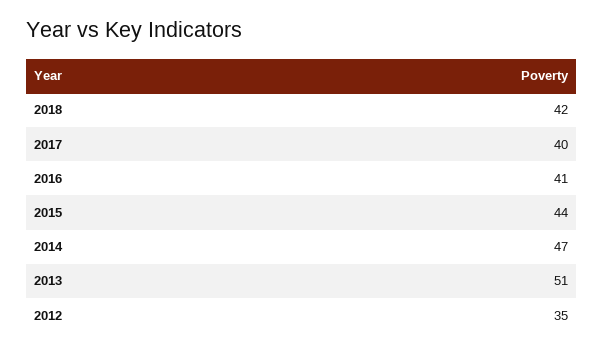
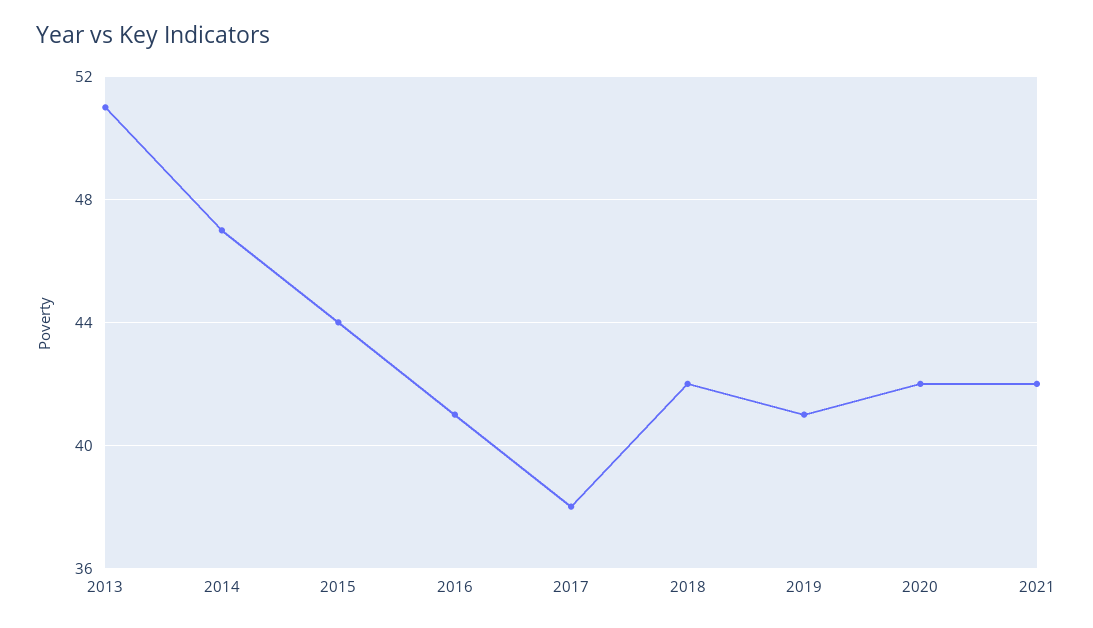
2017: 40 -> 38
2012: 35 -> none
2019: none -> 41
2020: none -> 42
2021: none -> 42

